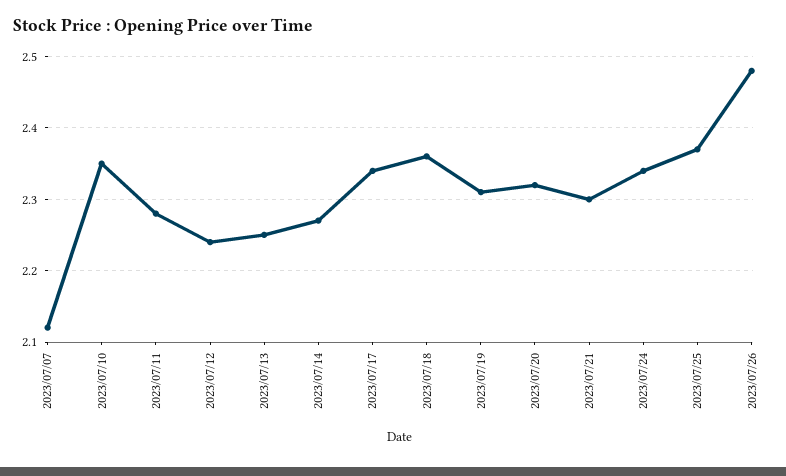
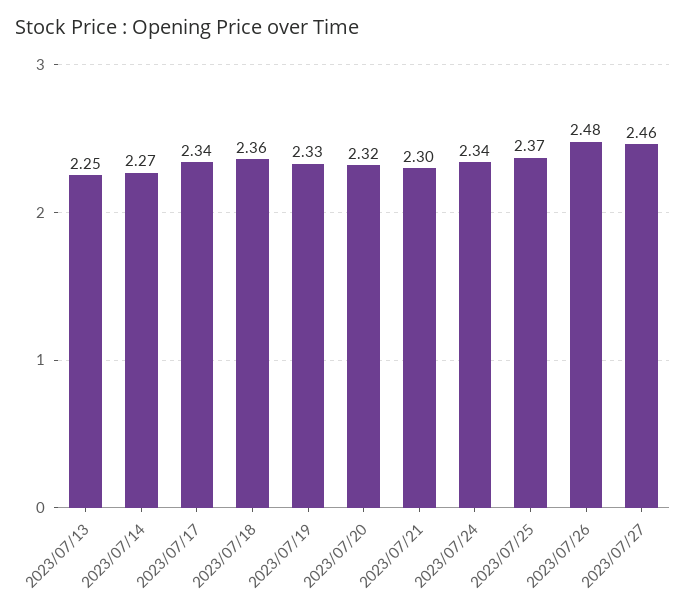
2023/07/07: 2.12 -> none
2023/07/10: 2.35 -> none
2023/07/11: 2.28 -> none
2023/07/12: 2.24 -> none
2023/07/19: 2.31 -> 2.33
2023/07/27: none -> 2.46

